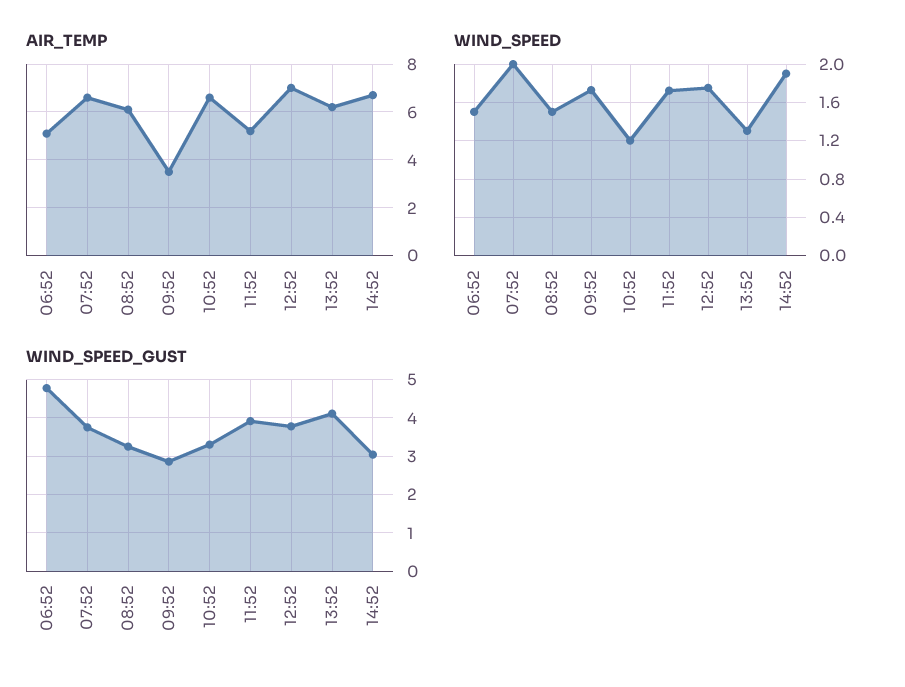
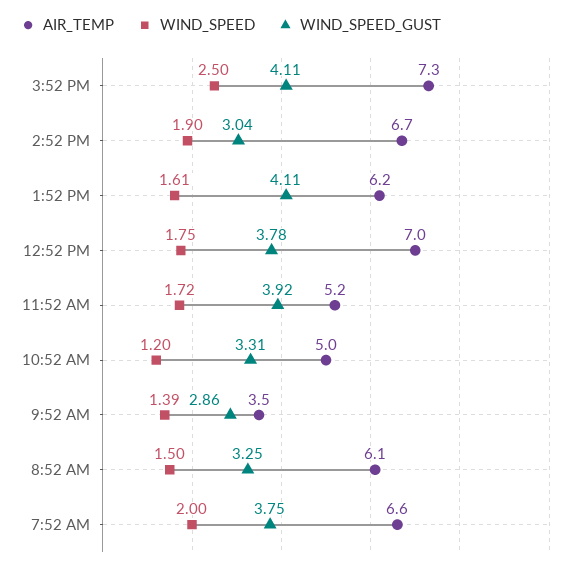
AIR_TEMP, 06:52: 5 -> none
AIR_TEMP, 10:52: 6.5 -> 5
WIND_SPEED, 06:52: 1.5 -> none
WIND_SPEED, 09:52: 1.7 -> 1.39
WIND_SPEED, 13:52: 1.3 -> 1.61
WIND_SPEED_GUST, 06:52: 4.8 -> none
AIR_TEMP, 3:52 PM: none -> 7.3
WIND_SPEED, 3:52 PM: none -> 2.5
WIND_SPEED_GUST, 3:52 PM: none -> 4.11

